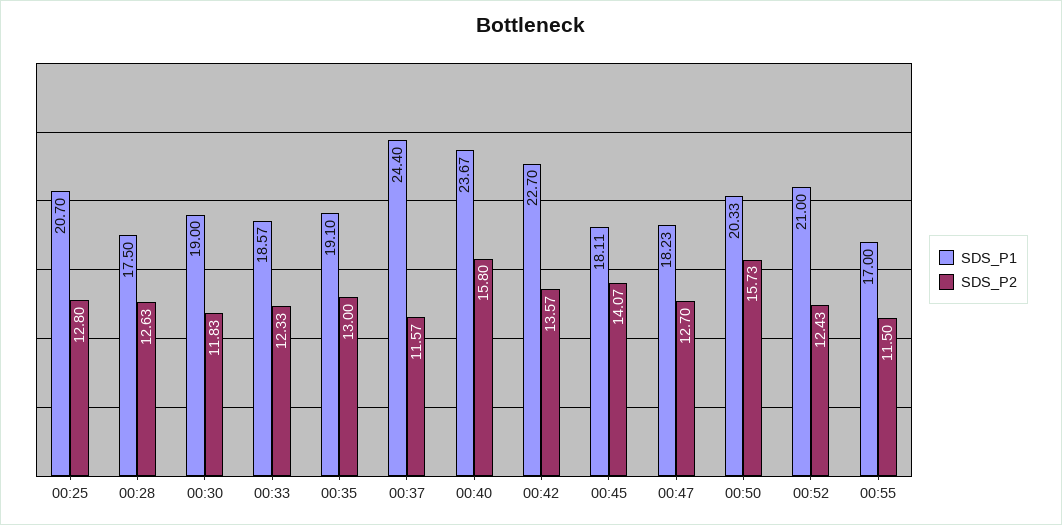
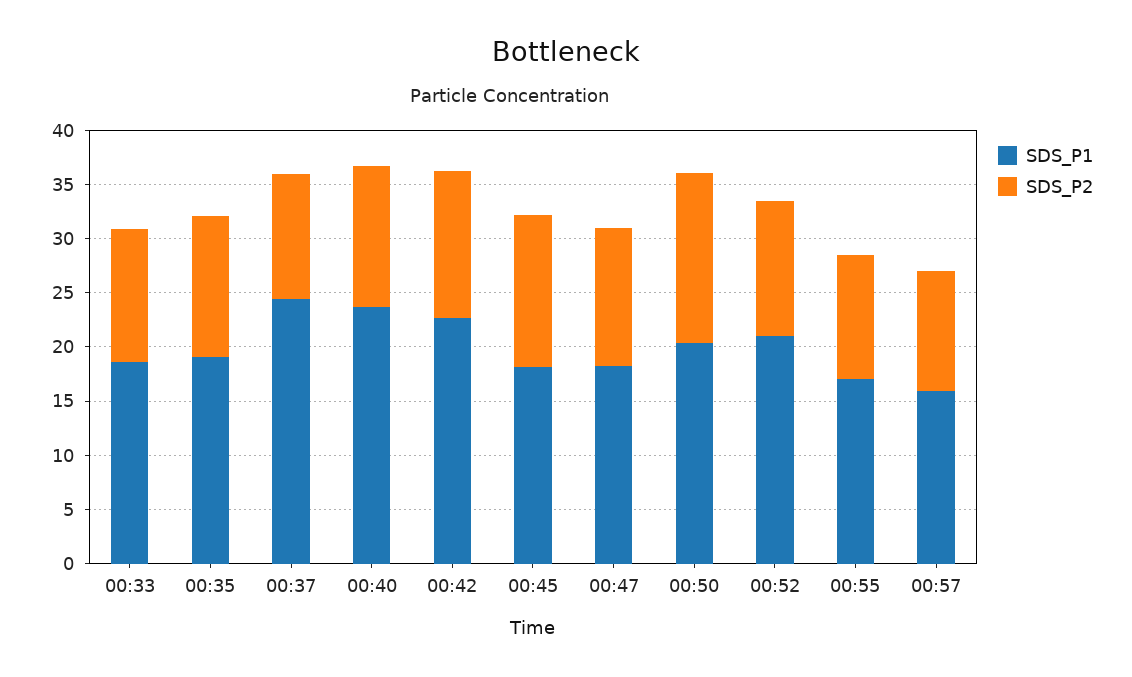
SDS_P1, 00:25: 20.7 -> none
SDS_P2, 00:25: 12.8 -> none
SDS_P1, 00:28: 17.5 -> none
SDS_P2, 00:28: 12.63 -> none
SDS_P1, 00:30: 19 -> none
SDS_P2, 00:30: 11.83 -> none
SDS_P2, 00:40: 15.8 -> 13
SDS_P1, 00:57: none -> 16
SDS_P2, 00:57: none -> 11

